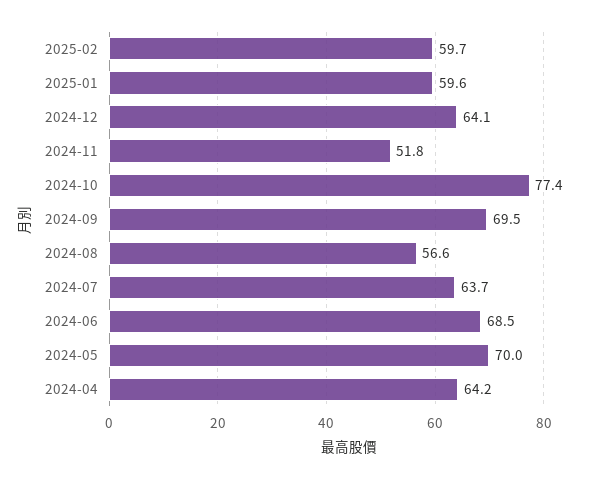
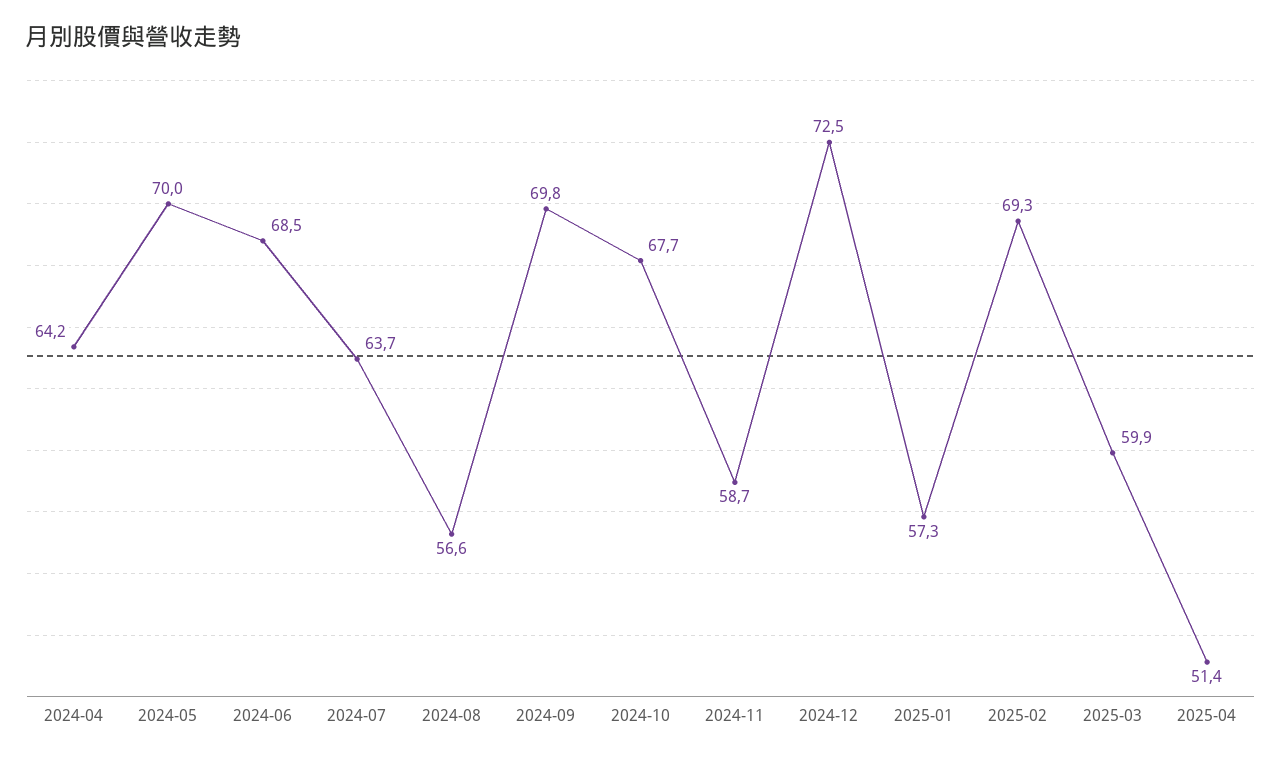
2025-02: 59.7 -> 69.3
2025-01: 59.6 -> 57.3
2024-12: 64.1 -> 72.5
2024-11: 51.8 -> 58.7
2024-10: 77.4 -> 67.7
2024-09: 69.5 -> 69.8
2025-03: none -> 59.9
2025-04: none -> 51.4

